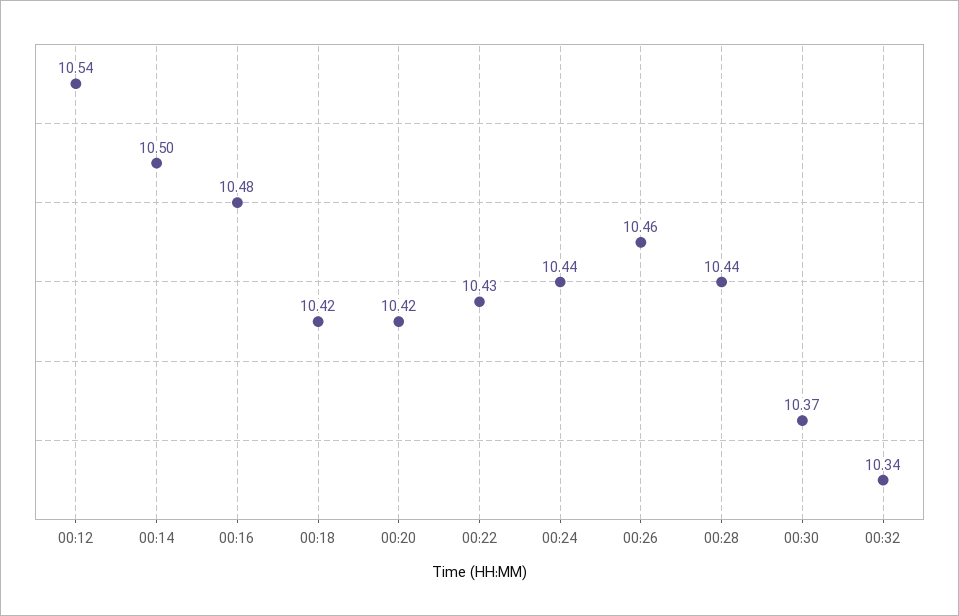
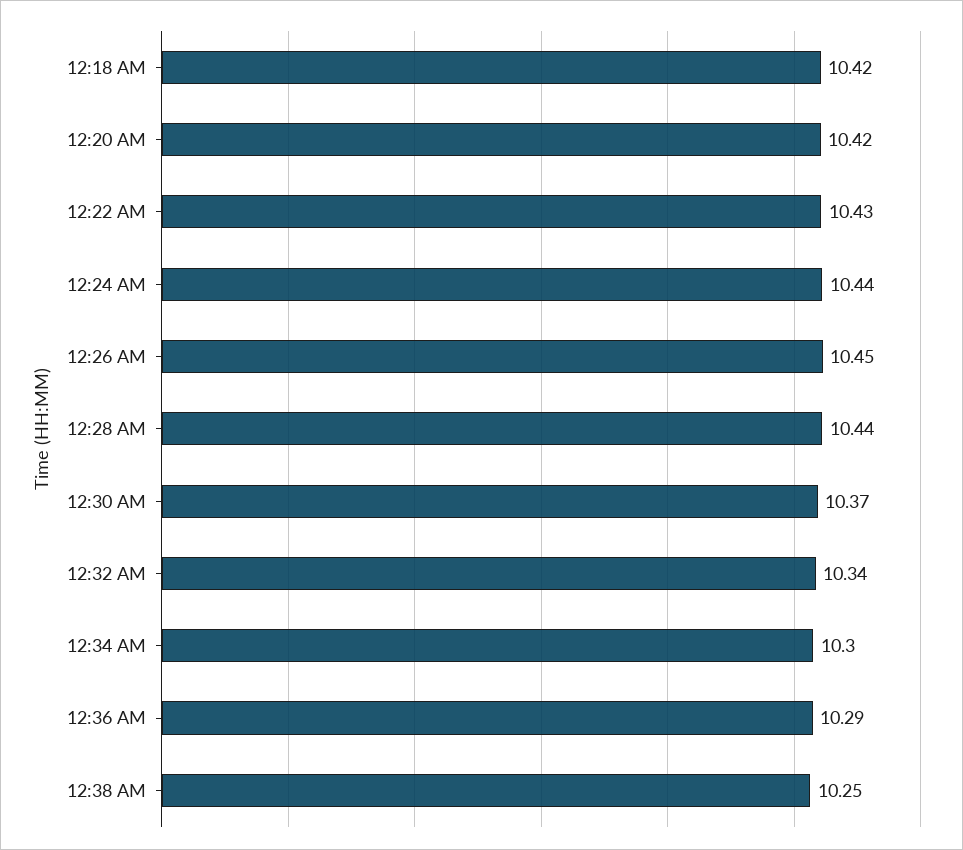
00:12: 10.54 -> none
00:14: 10.5 -> none
00:16: 10.48 -> none
00:26: 10.46 -> 10.45
12:34 AM: none -> 10.3
12:36 AM: none -> 10.29
12:38 AM: none -> 10.25

